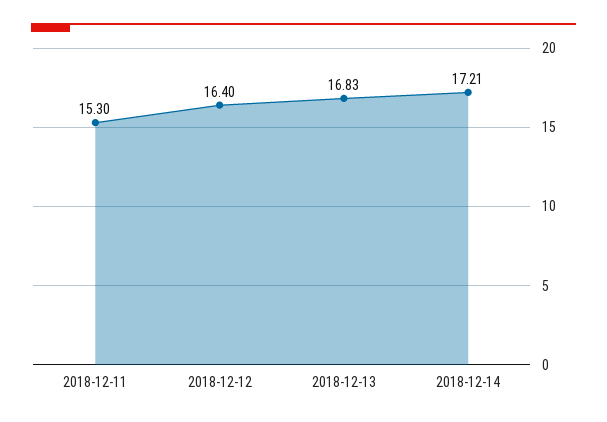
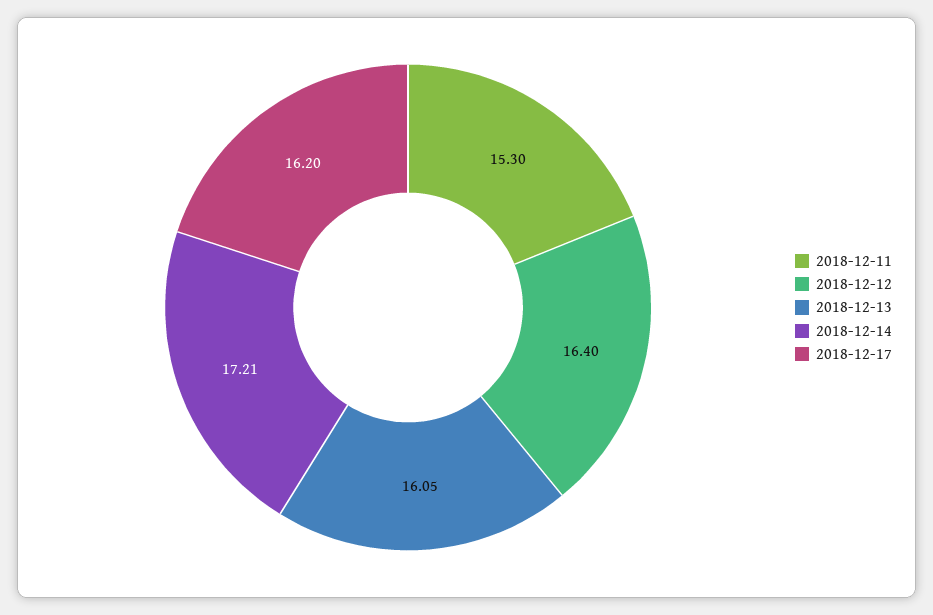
2018-12-13: 16.83 -> 16.05
2018-12-17: none -> 16.2

